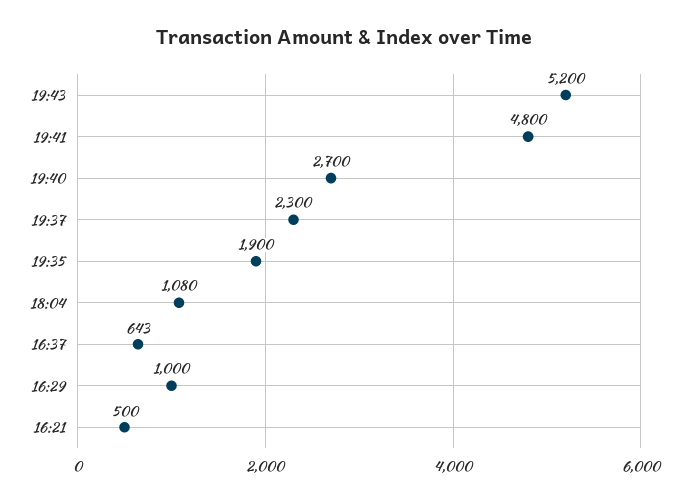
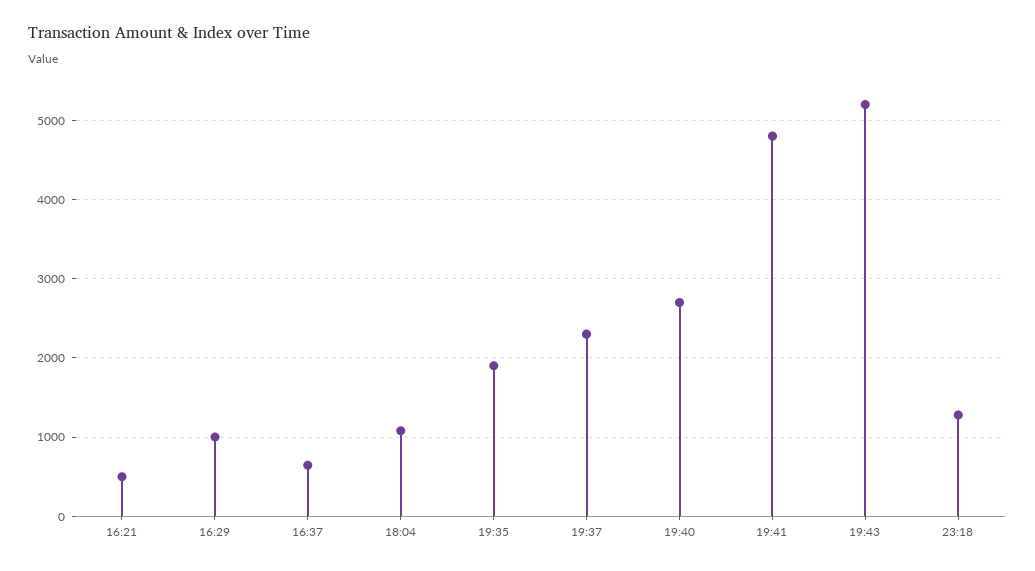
23:18: none -> 1300

